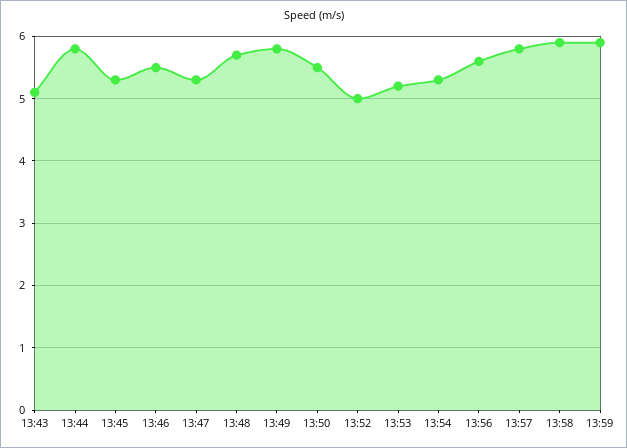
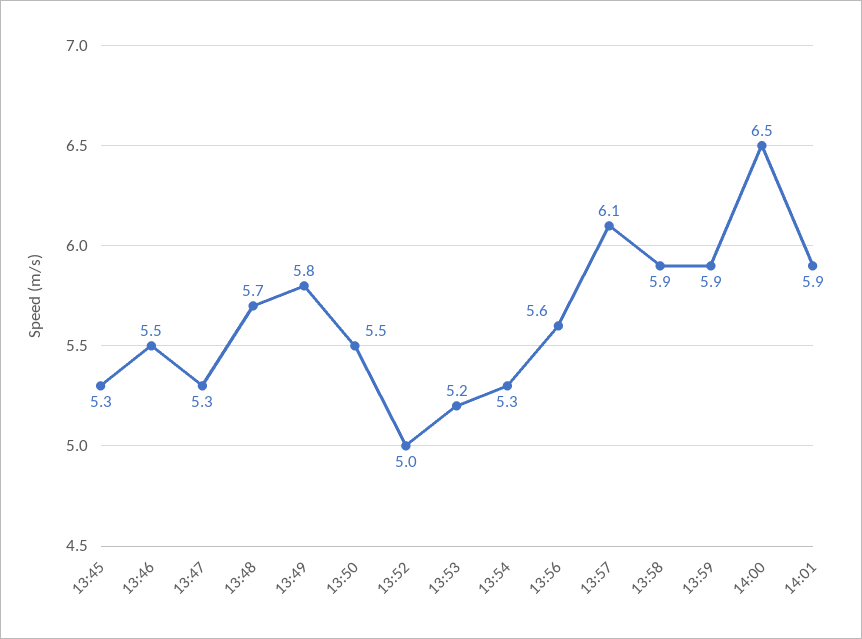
13:43: 5.1 -> none
13:44: 5.8 -> none
13:57: 5.8 -> 6.1
14:00: none -> 6.5
14:01: none -> 5.9

